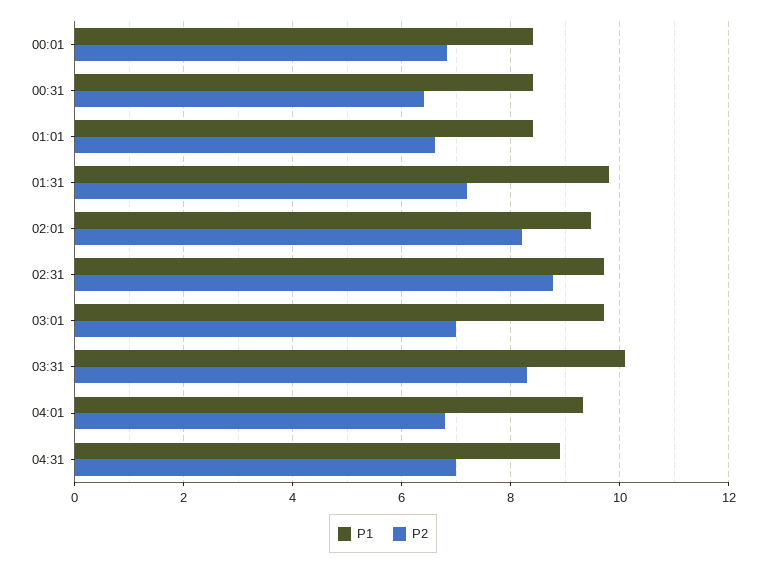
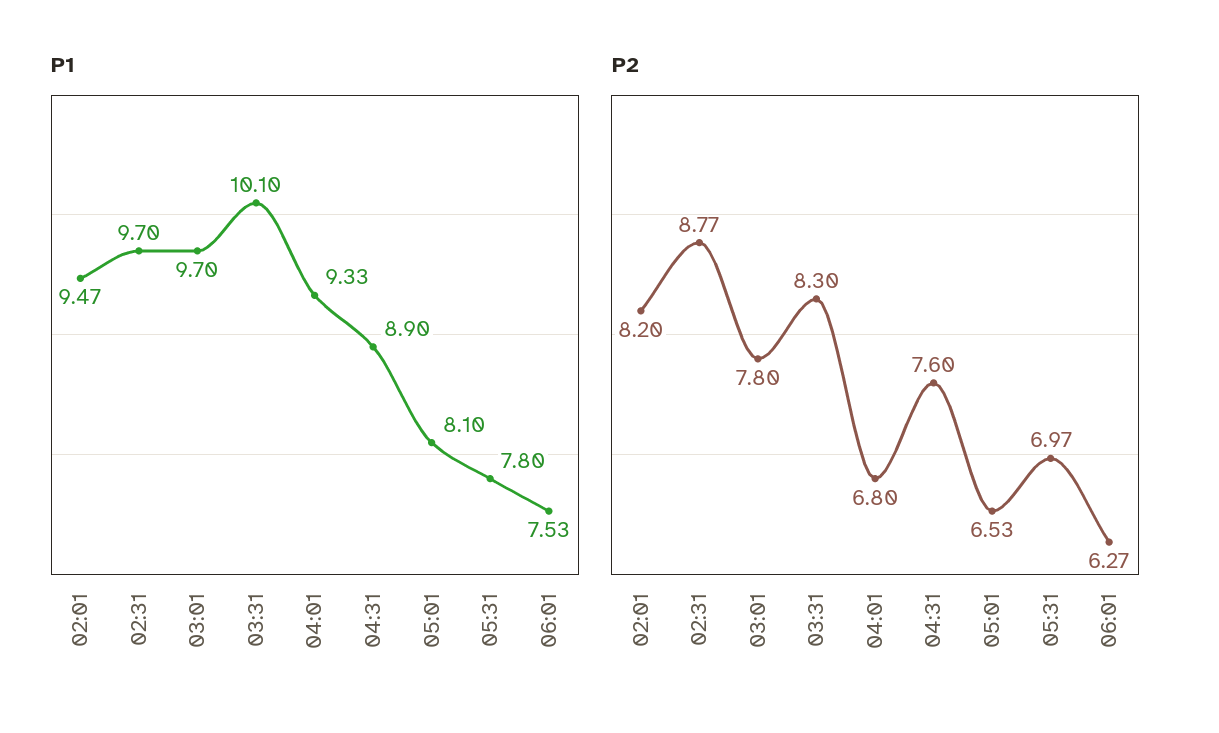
P1, 00:01: 8.4 -> none
P2, 00:01: 6.8 -> none
P1, 00:31: 8.4 -> none
P2, 00:31: 6.4 -> none
P1, 01:01: 8.4 -> none
P2, 01:01: 6.6 -> none
P1, 01:31: 9.8 -> none
P2, 01:31: 7.2 -> none
P2, 03:01: 7 -> 7.8
P2, 04:31: 7 -> 7.6
P1, 05:01: none -> 8.1
P1, 05:31: none -> 7.8
P1, 06:01: none -> 7.53
P2, 05:01: none -> 6.53
P2, 05:31: none -> 6.97
P2, 06:01: none -> 6.27

